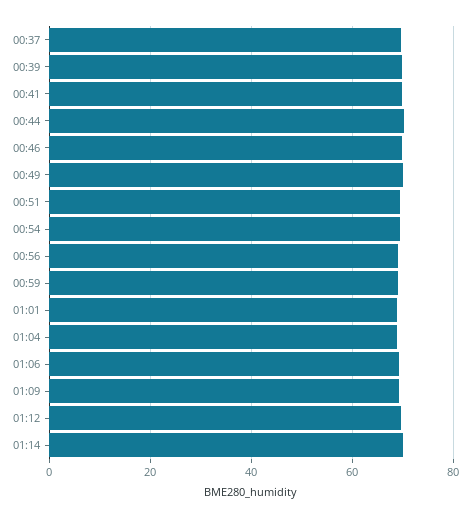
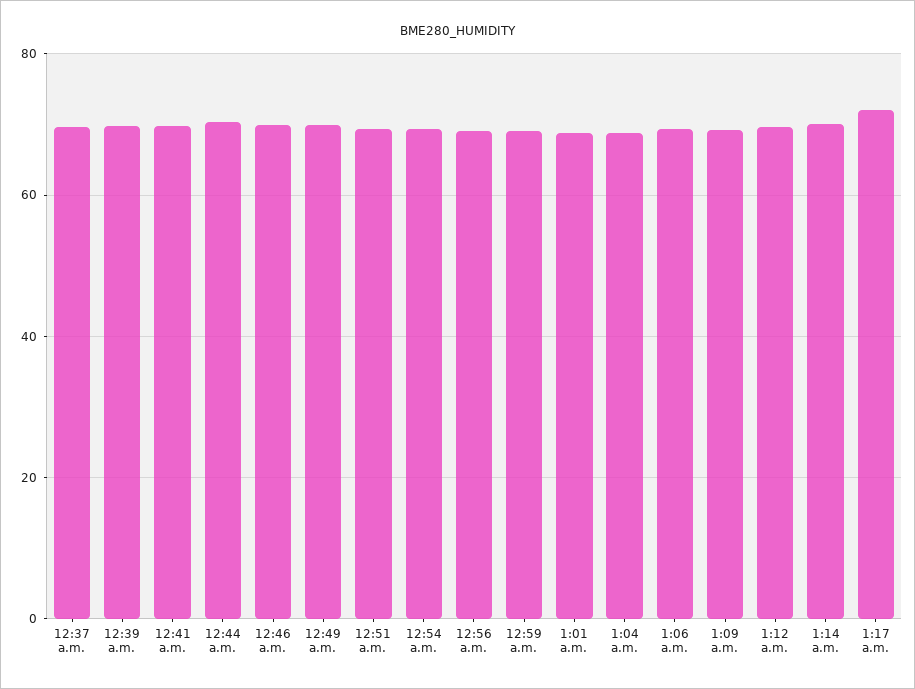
1:17 a.m.: none -> 72

